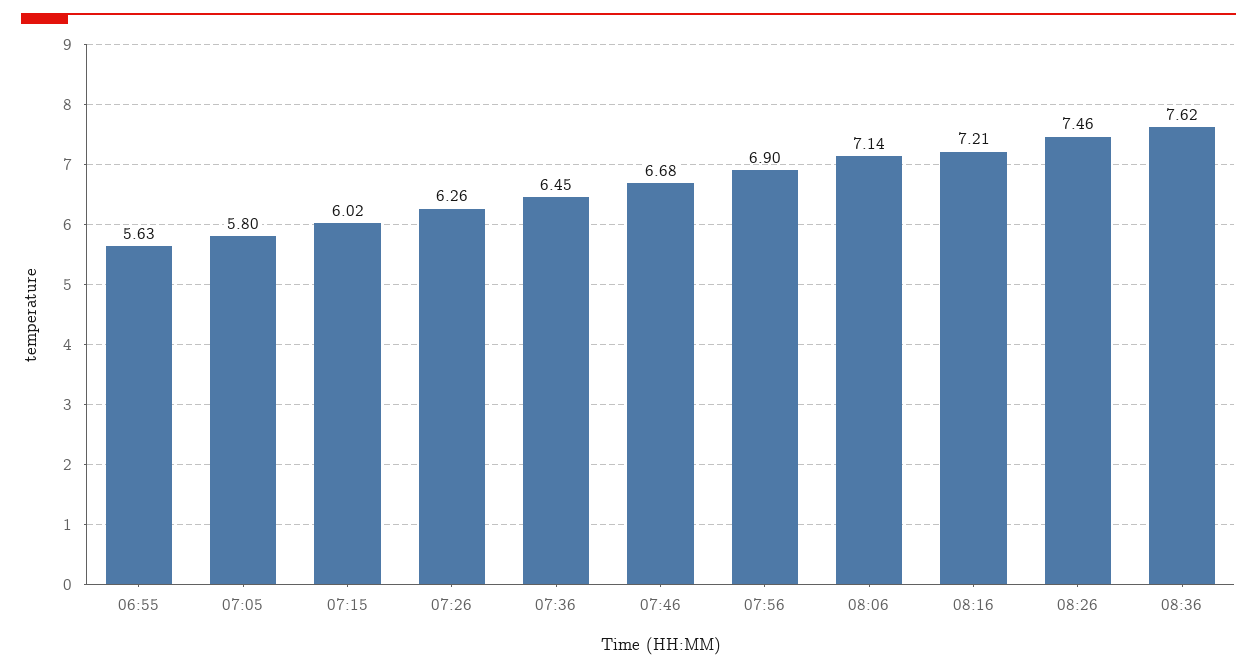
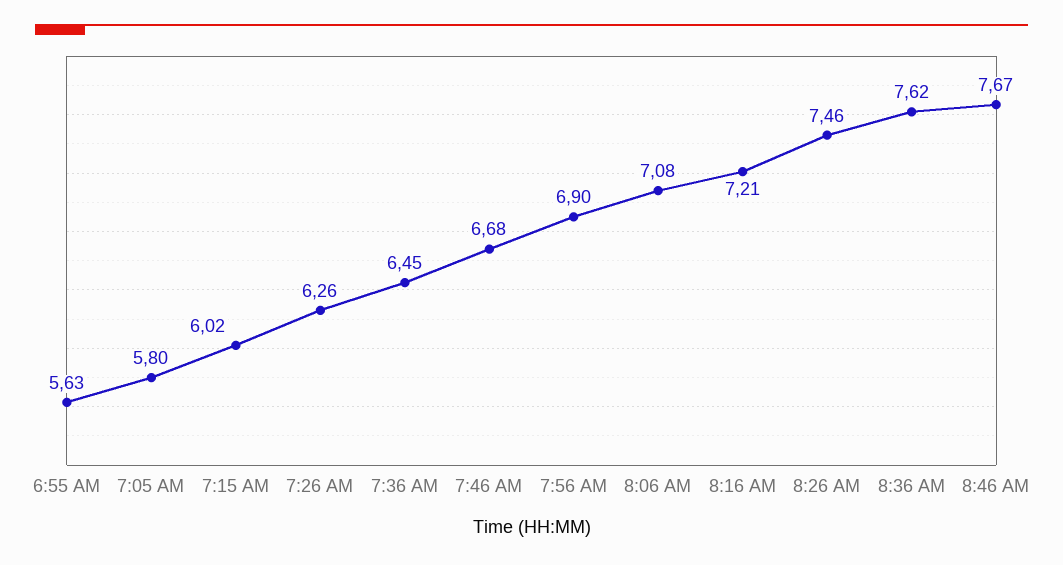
08:06: 7.14 -> 7.08
8:46 AM: none -> 7.67

